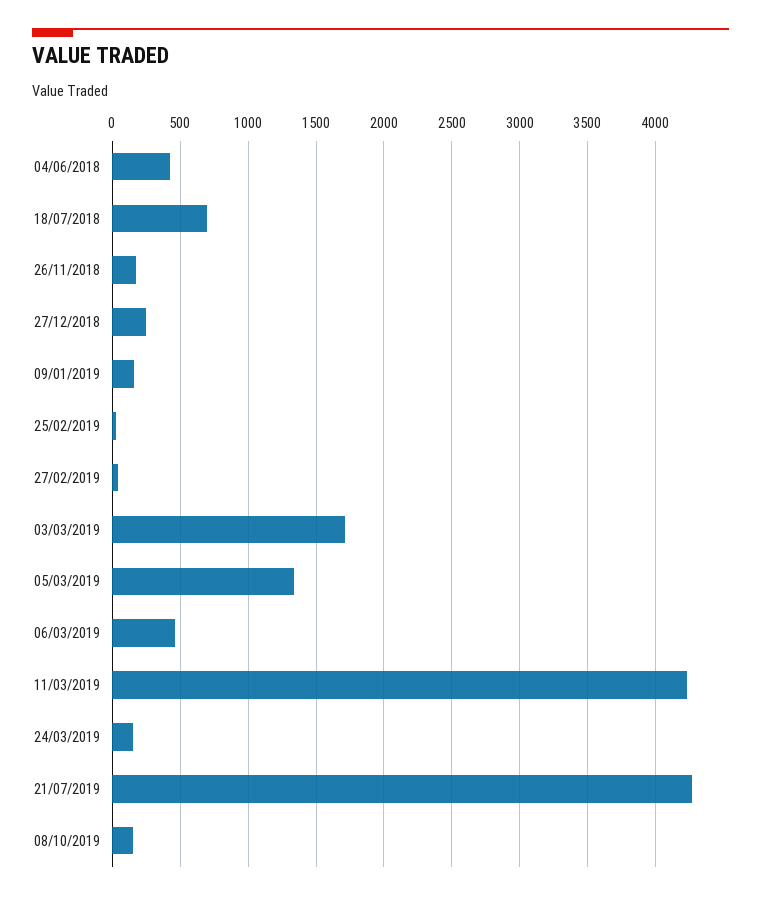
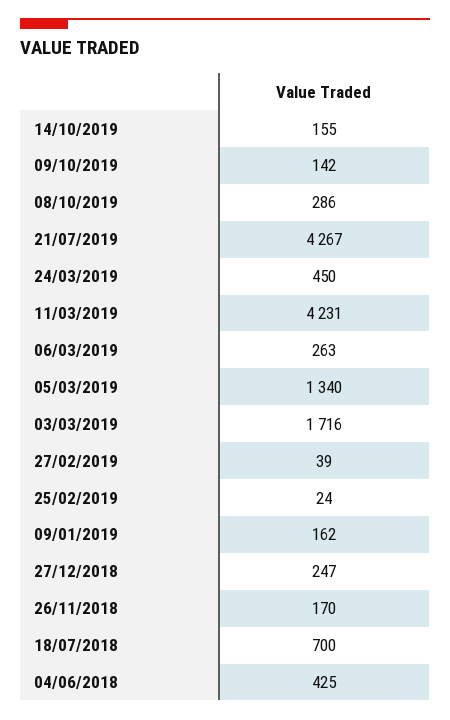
06/03/2019: 450 -> 263
24/03/2019: 150 -> 450
08/10/2019: 150 -> 286
14/10/2019: none -> 155
09/10/2019: none -> 142

